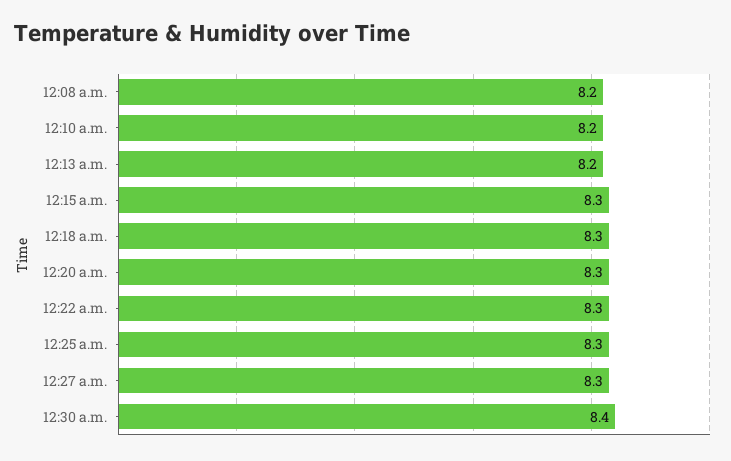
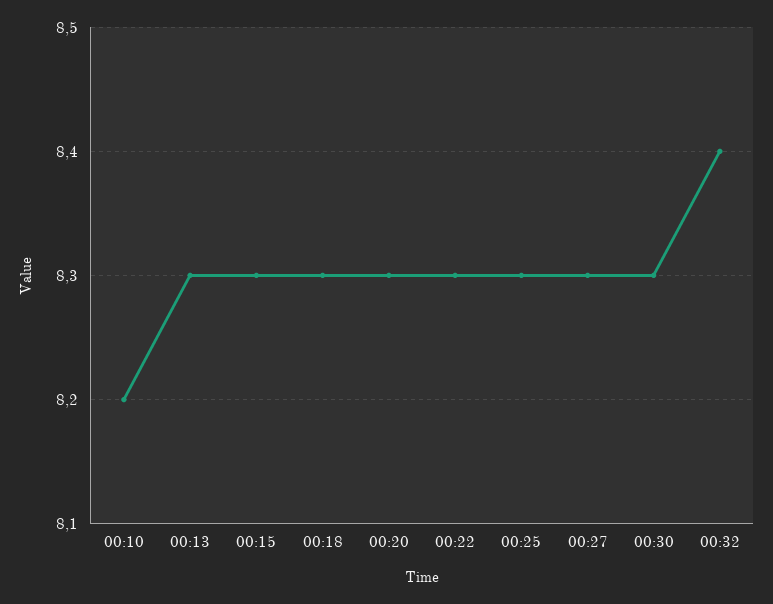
12:08 a.m.: 8.2 -> none
12:13 a.m.: 8.2 -> 8.3
12:30 a.m.: 8.4 -> 8.3
00:32: none -> 8.4

